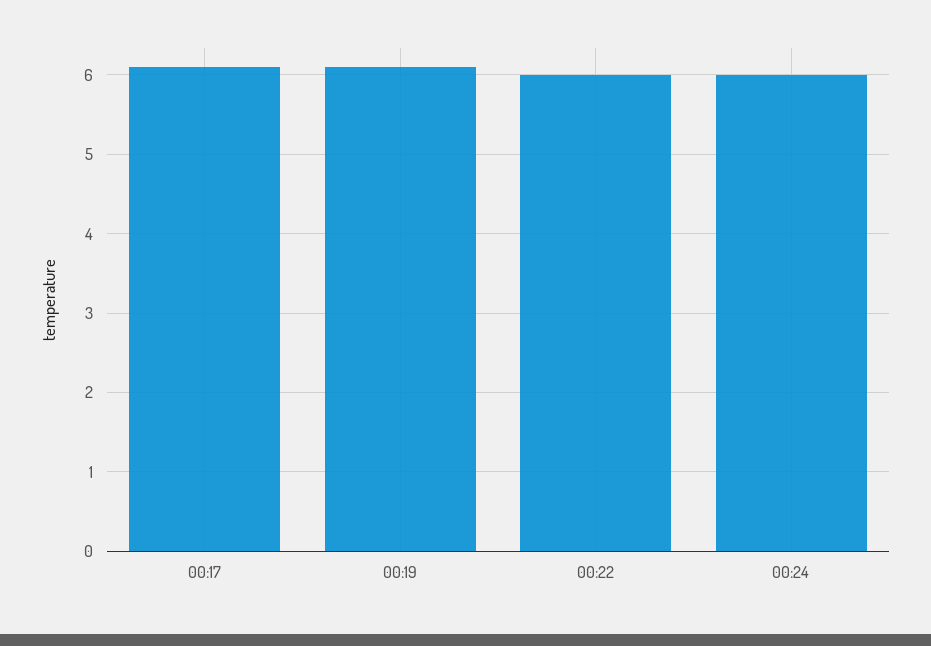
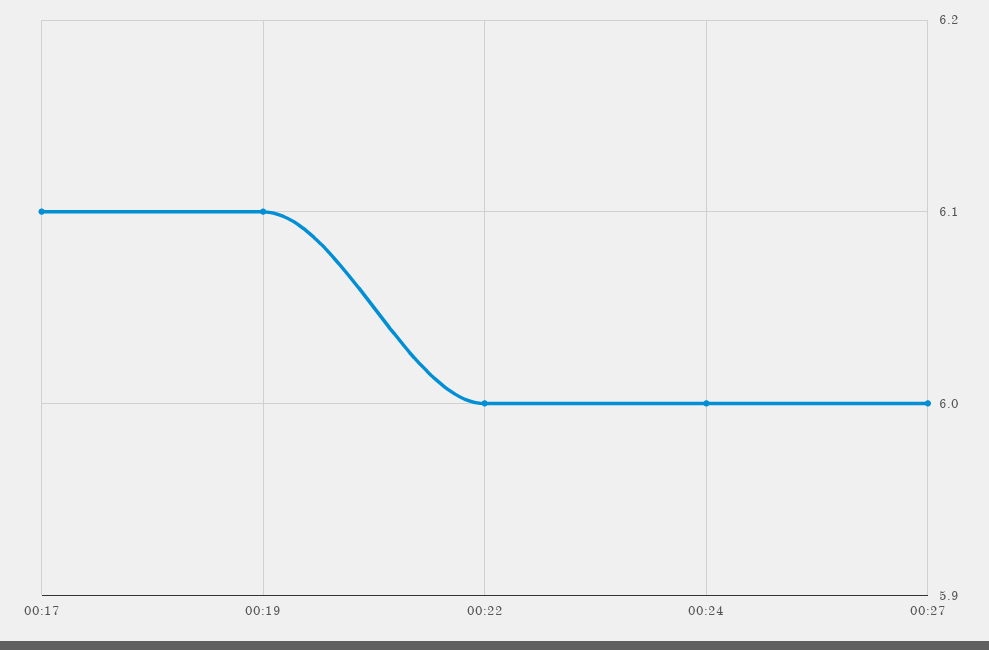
00:27: none -> 6

